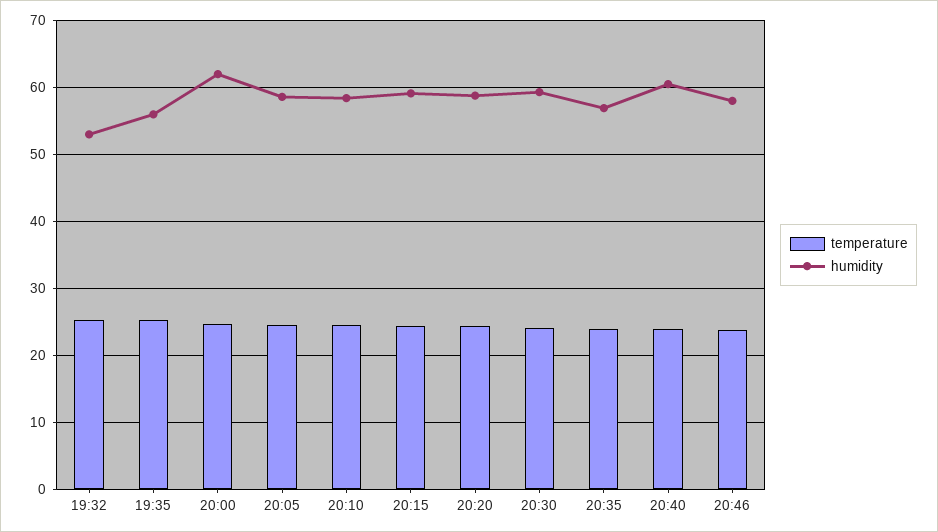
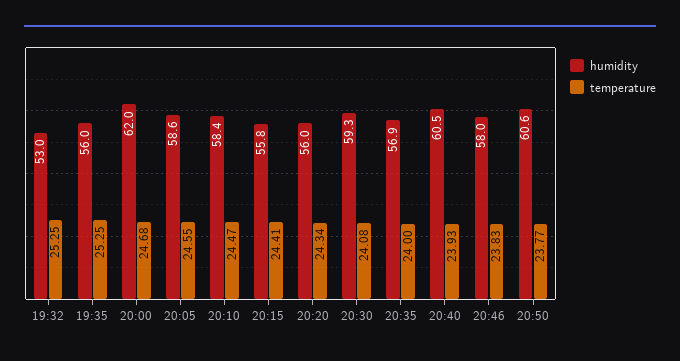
humidity, 20:15: 59 -> 55.8
humidity, 20:20: 59 -> 56
humidity, 20:50: none -> 60.6
temperature, 20:50: none -> 23.77

